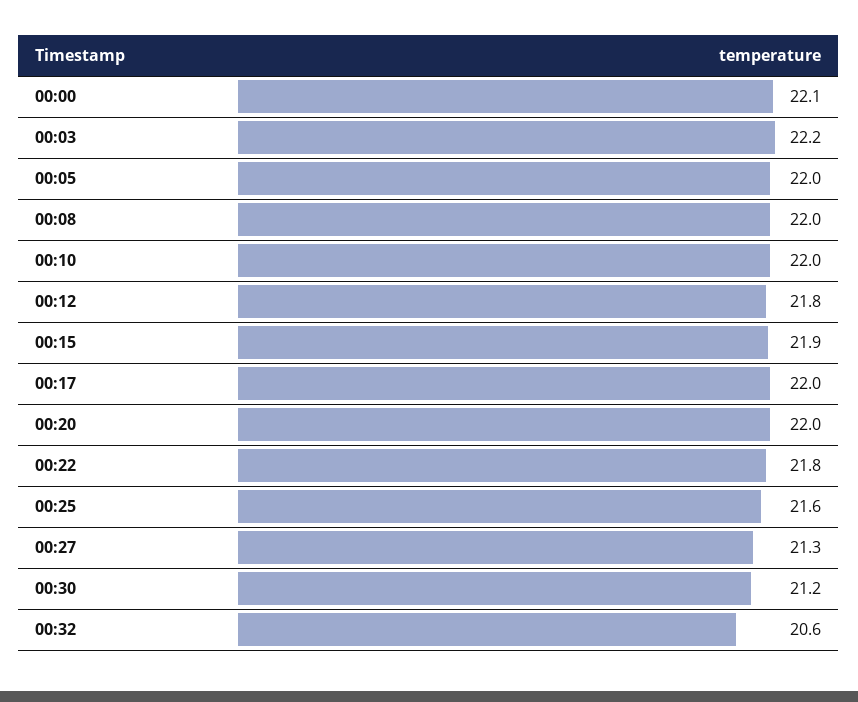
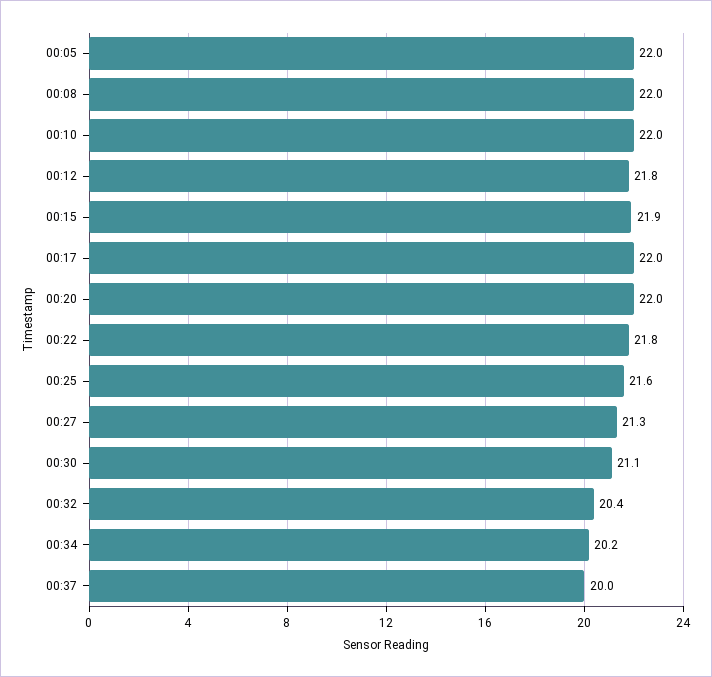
00:00: 22.1 -> none
00:03: 22.2 -> none
00:30: 21.2 -> 21.1
00:32: 20.6 -> 20.4
00:34: none -> 20.2
00:37: none -> 20

